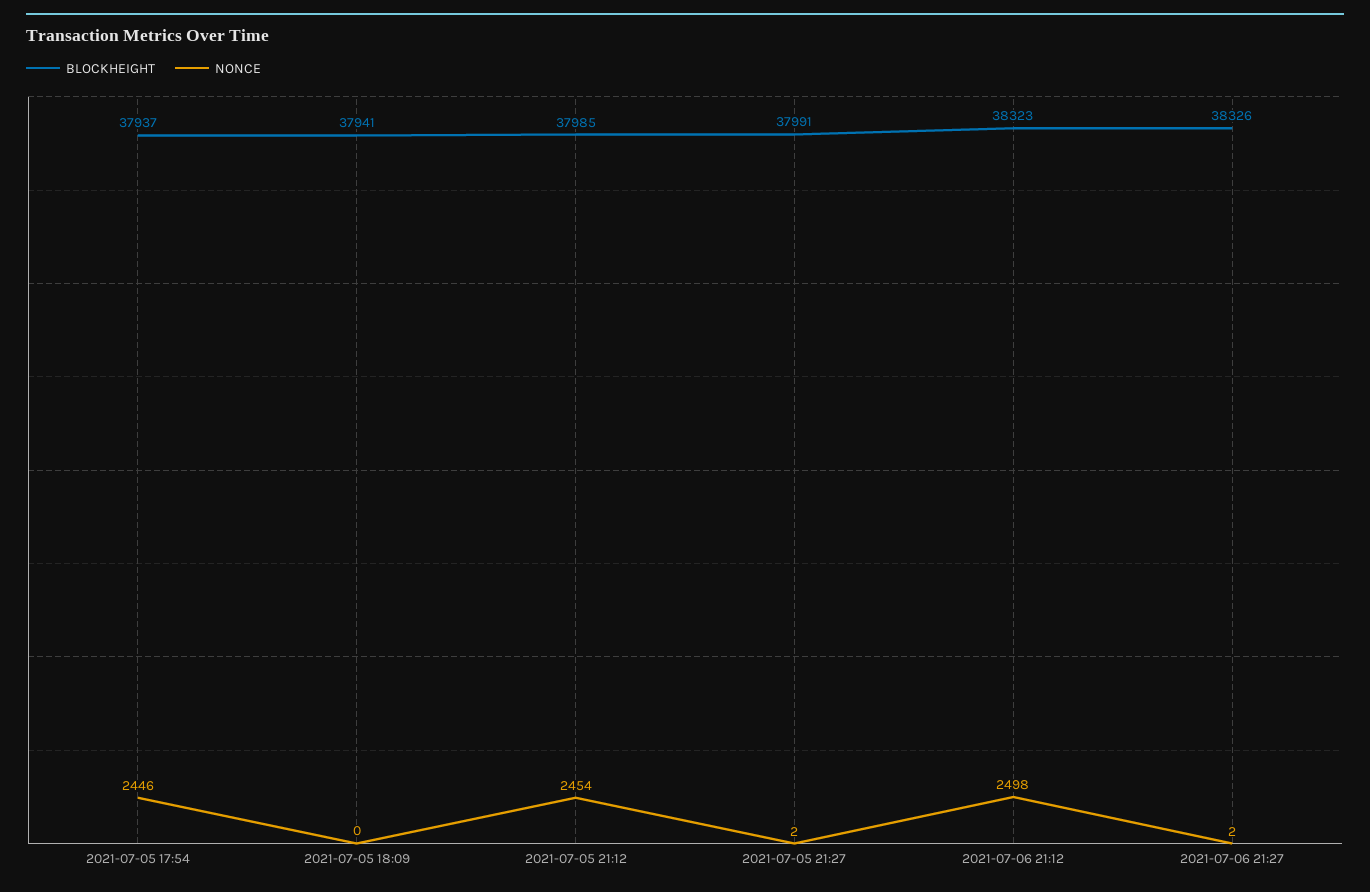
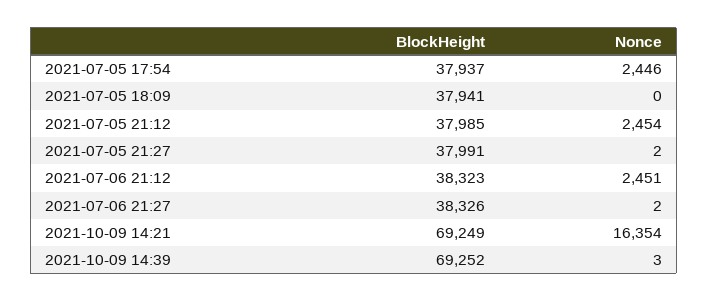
NONCE, 2021-07-06 21:12: 2498 -> 2451
BLOCKHEIGHT, 2021-10-09 14:21: none -> 69249
NONCE, 2021-10-09 14:21: none -> 16354
BLOCKHEIGHT, 2021-10-09 14:39: none -> 69252
NONCE, 2021-10-09 14:39: none -> 3

